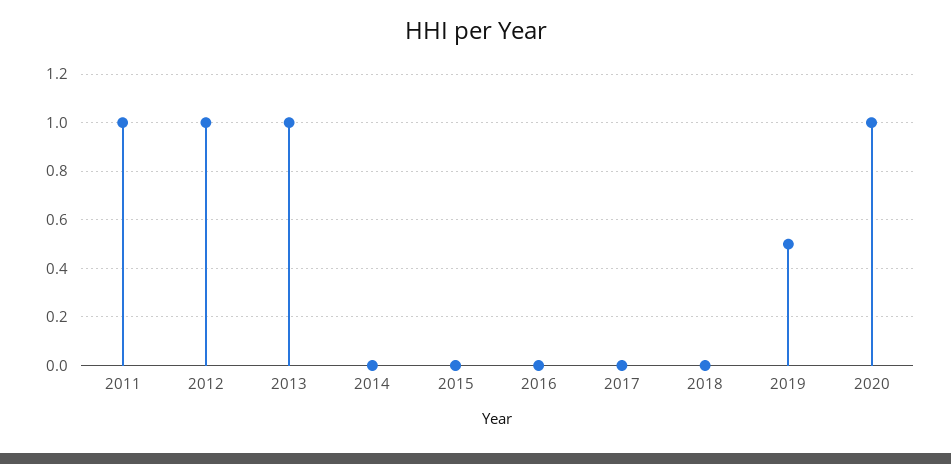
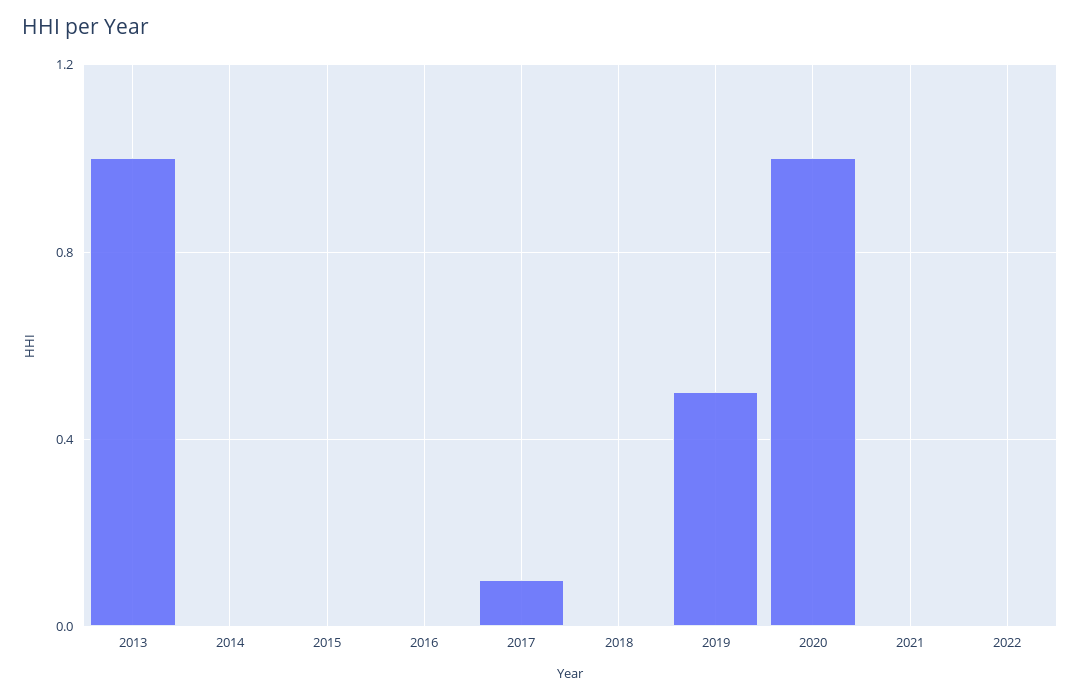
2011: 1 -> none
2012: 1 -> none
2017: 0 -> 0.1
2021: none -> 0
2022: none -> 0

